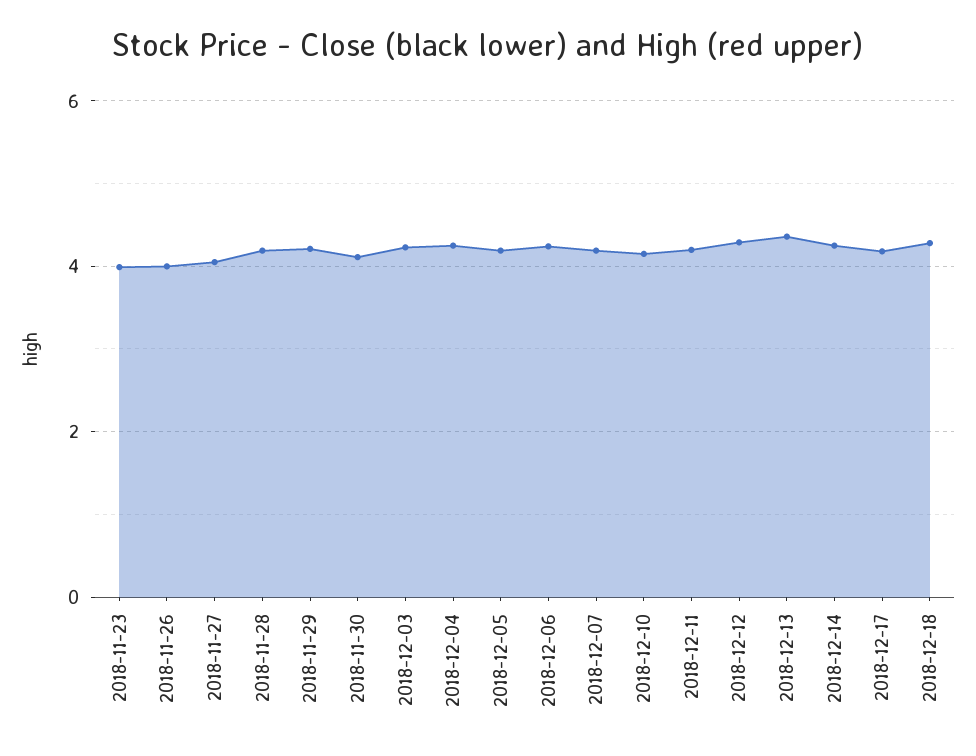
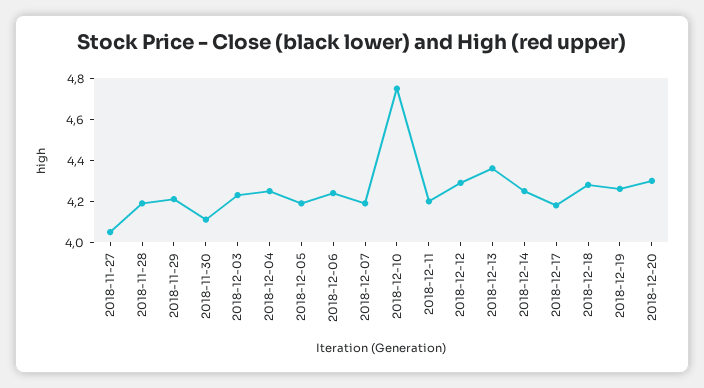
2018-11-23: 4 -> none
2018-11-26: 4 -> none
2018-12-10: 4.2 -> 4.75
2018-12-19: none -> 4.25
2018-12-20: none -> 4.3

